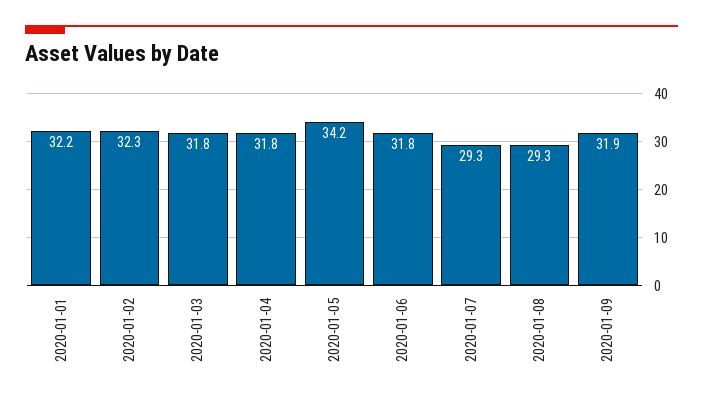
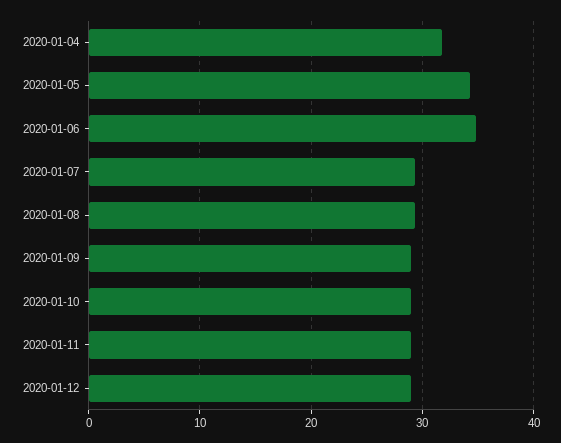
2020-01-01: 32.2 -> none
2020-01-02: 32.3 -> none
2020-01-03: 31.8 -> none
2020-01-06: 31.8 -> 35
2020-01-09: 31.9 -> 29
2020-01-10: none -> 29
2020-01-11: none -> 29
2020-01-12: none -> 29

